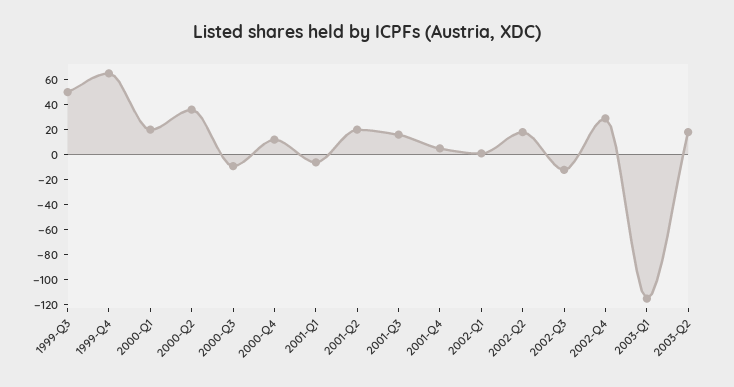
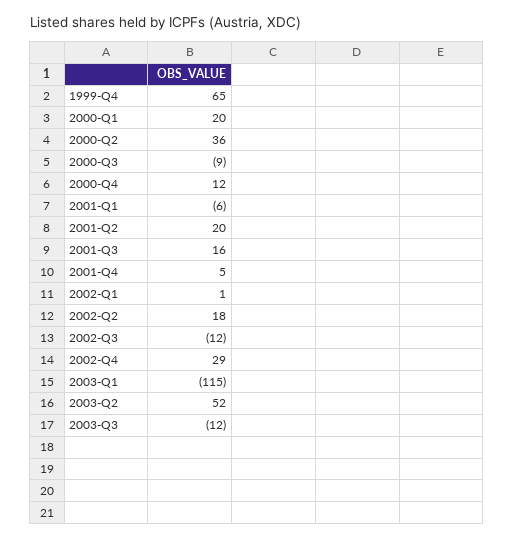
1999-Q3: 50 -> none
2003-Q2: 20 -> 52
2003-Q3: none -> -12

